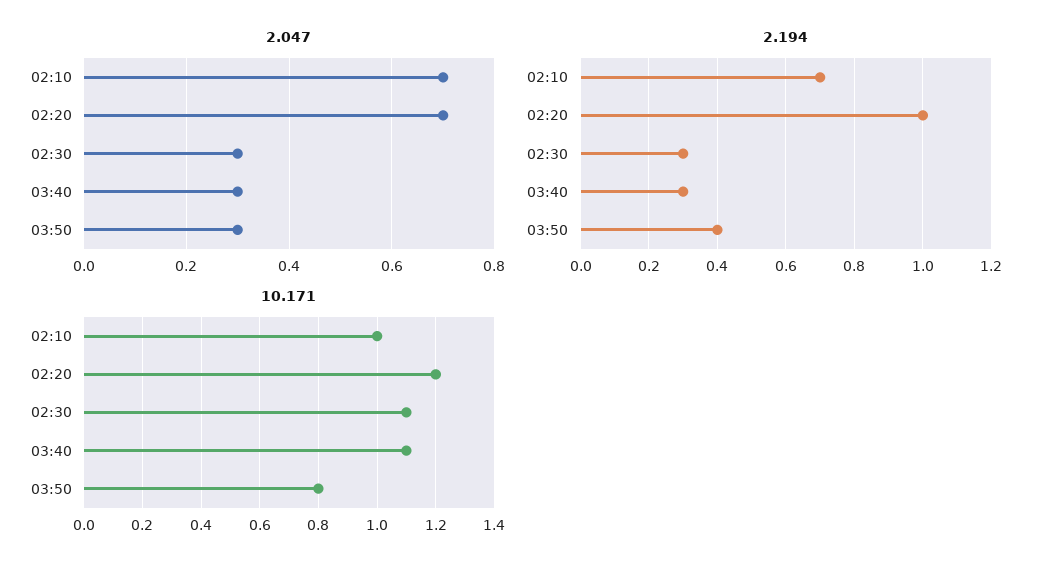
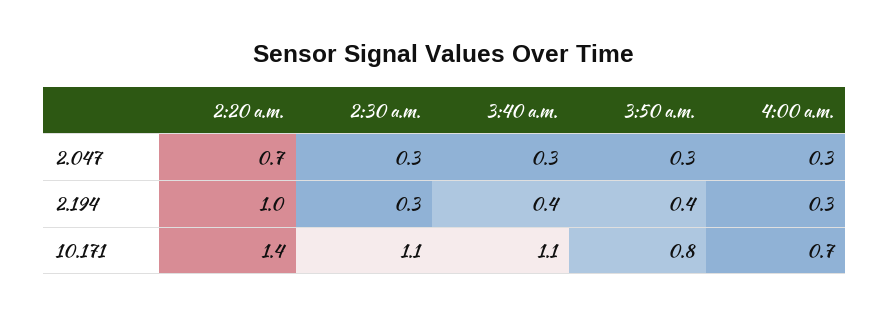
2.047, 02:10: 0.7 -> none
2.194, 02:10: 0.7 -> none
2.194, 03:40: 0.3 -> 0.4
10.171, 02:10: 1 -> none
10.171, 02:20: 1.2 -> 1.4
2.047, 4:00 a.m.: none -> 0.3
2.194, 4:00 a.m.: none -> 0.3
10.171, 4:00 a.m.: none -> 0.7

